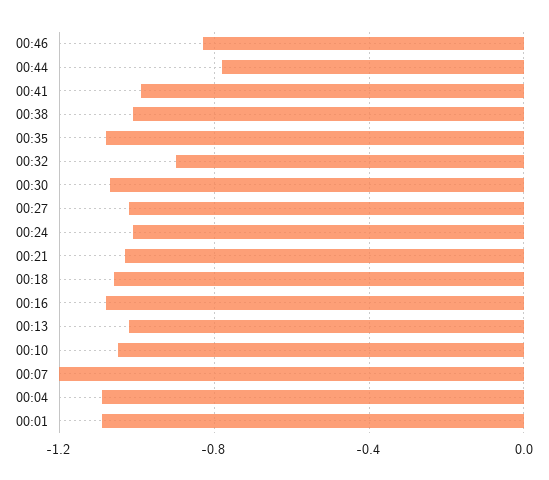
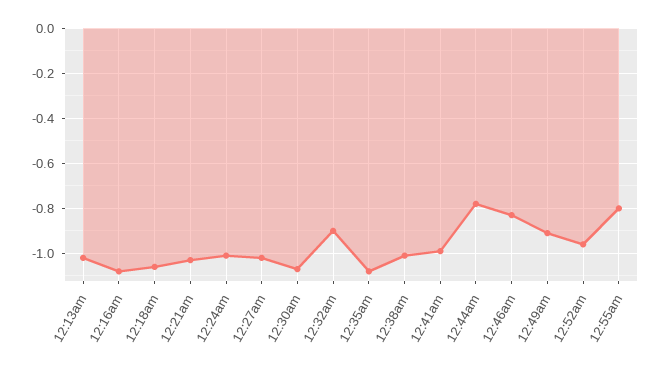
00:10: -1.05 -> none
00:07: -1.2 -> none
00:04: -1.1 -> none
00:01: -1.1 -> none
12:49am: none -> -0.9
12:52am: none -> -0.95
12:55am: none -> -0.8

